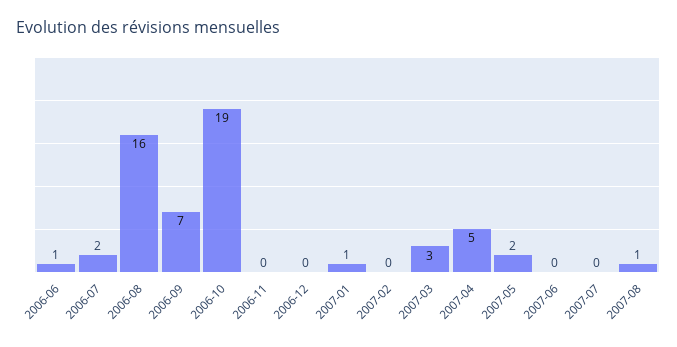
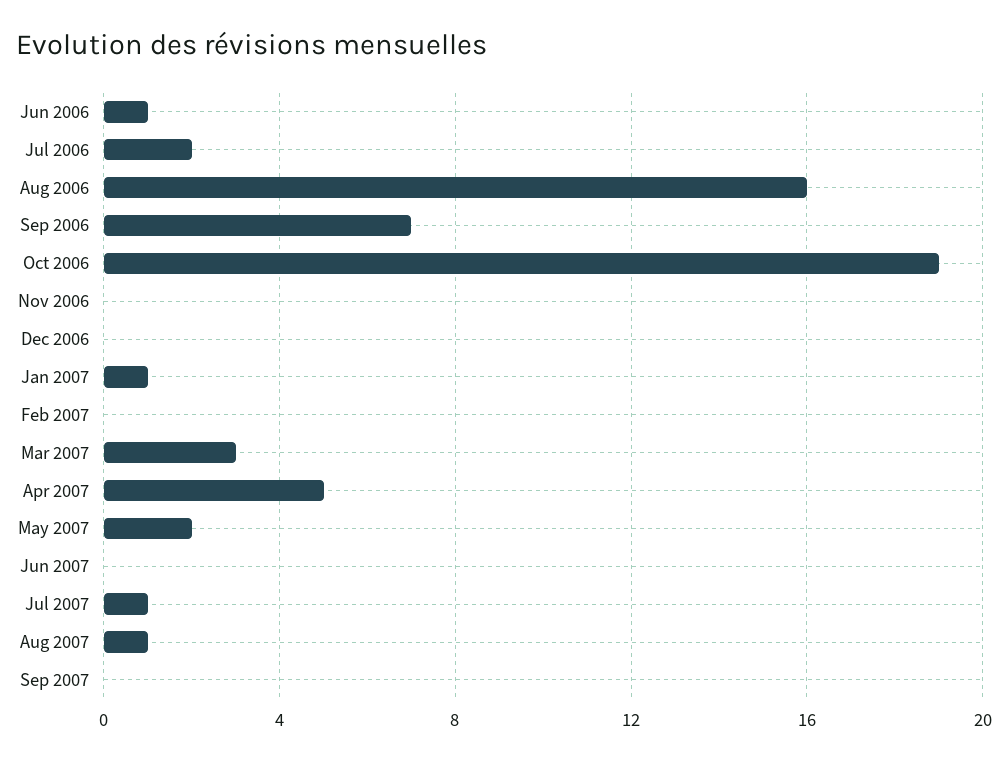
2007-07: 0 -> 1
Sep 2007: none -> 0

